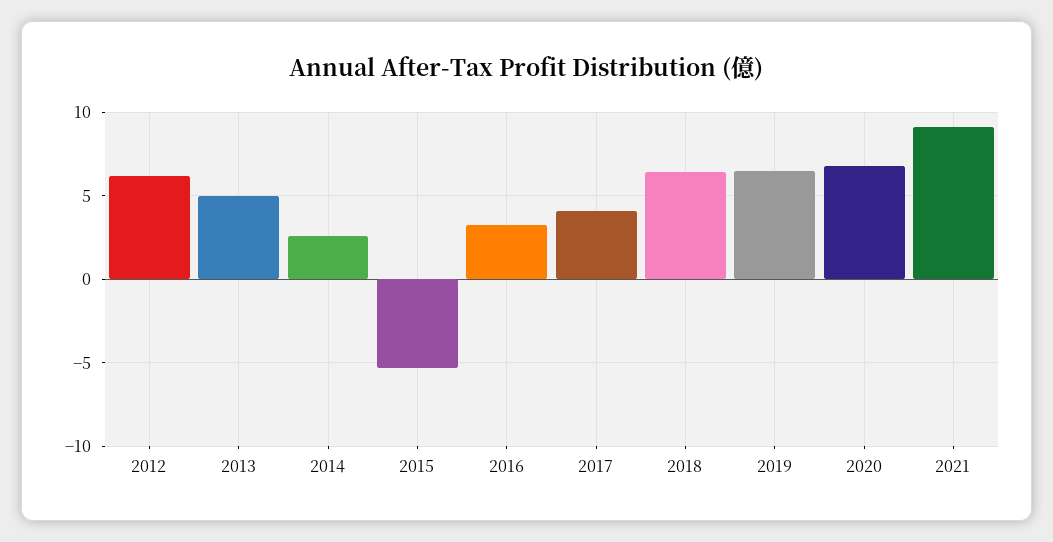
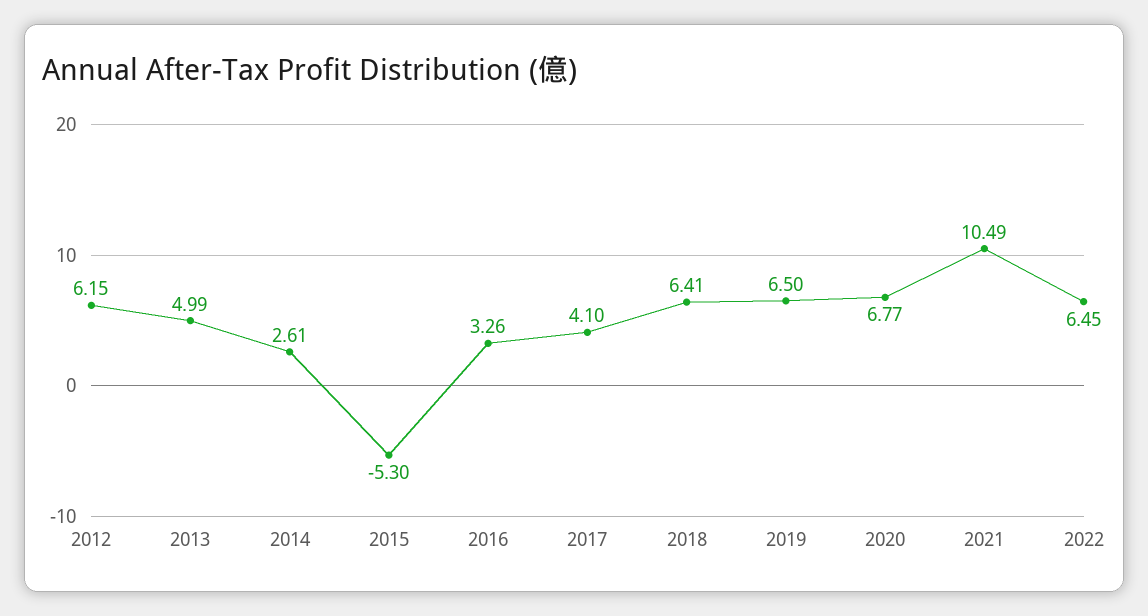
2021: 9 -> 10.49
2022: none -> 6.45

